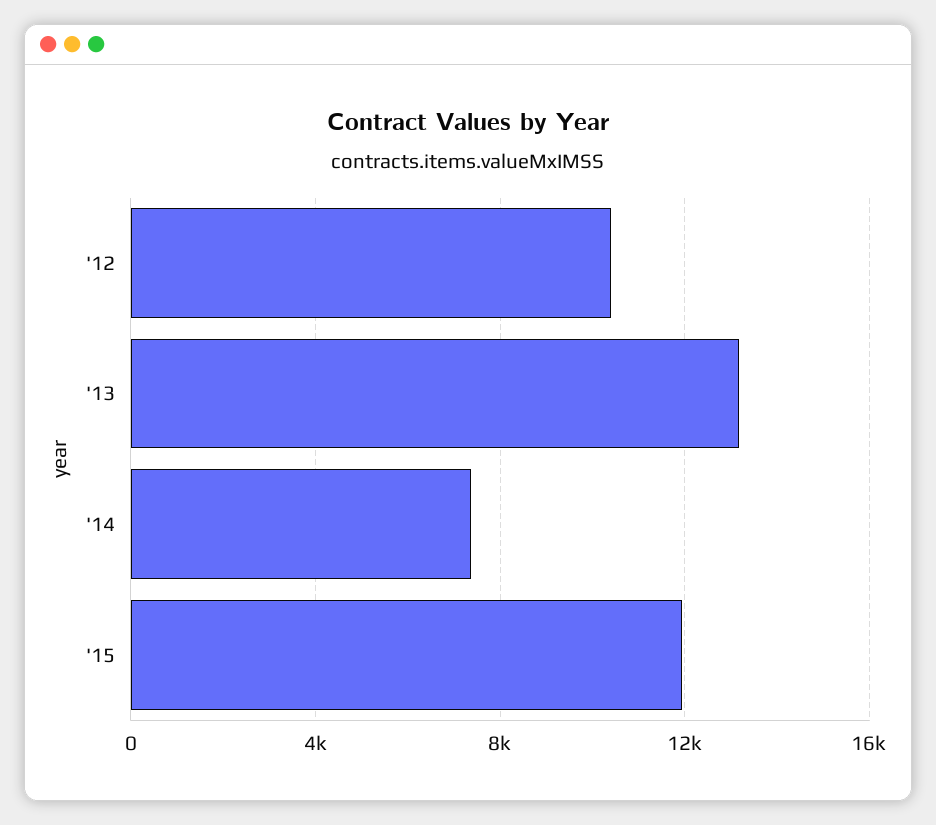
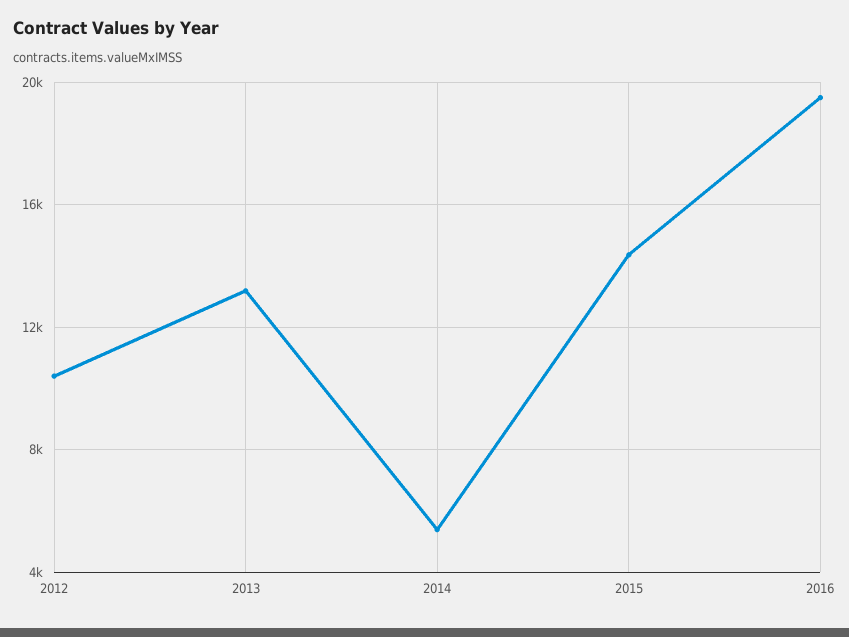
'14: 7500 -> 5500
'15: 12000 -> 14500
2016: none -> 19500

